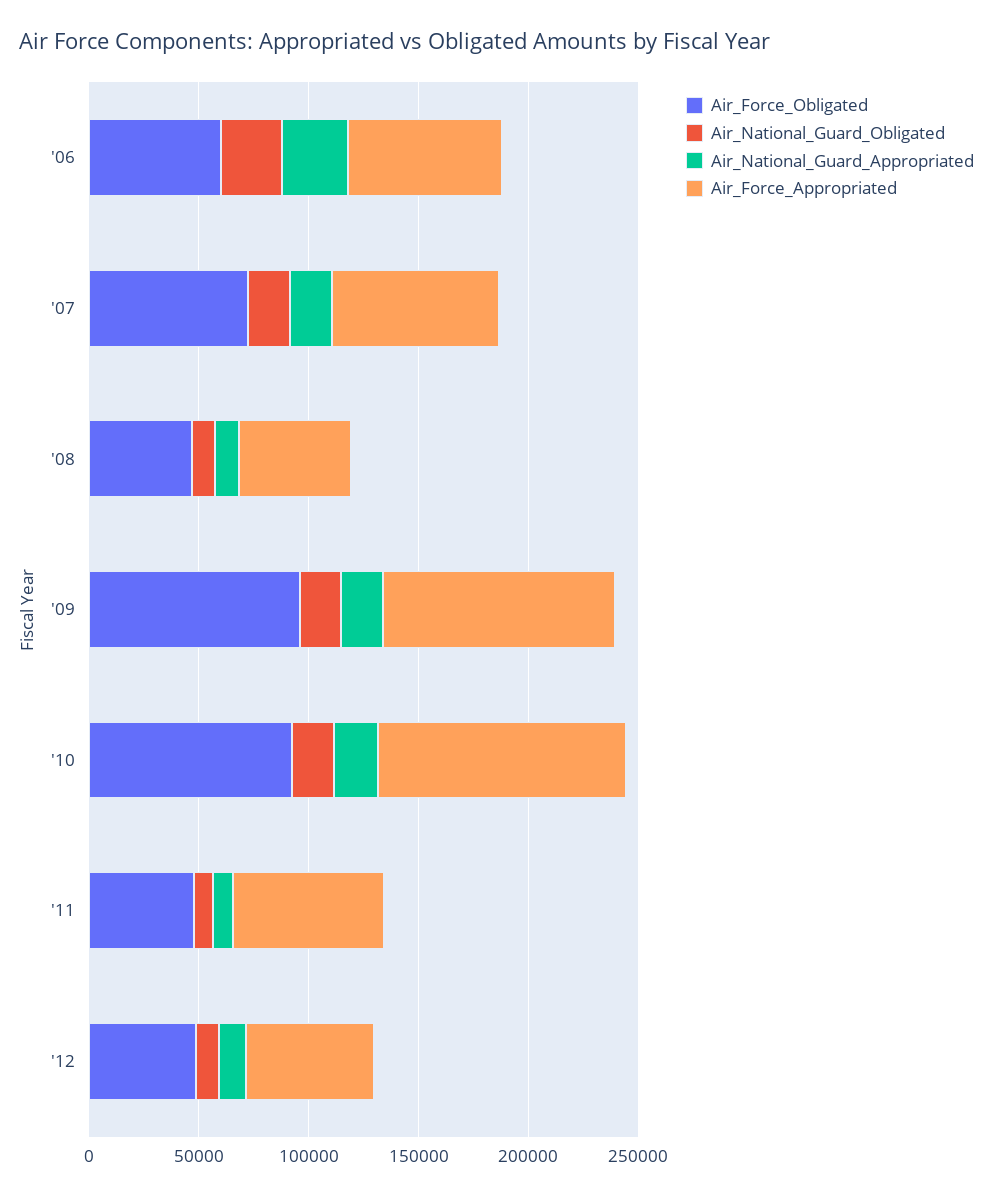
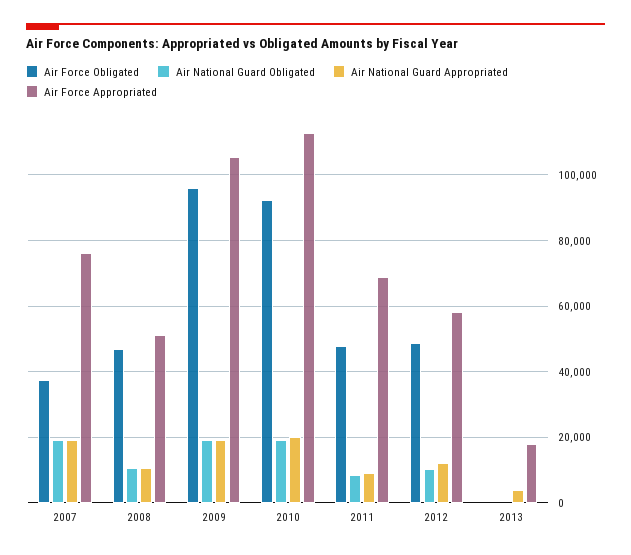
Air_Force_Obligated, '06: 60000 -> none
Air_National_Guard_Obligated, '06: 30000 -> none
Air_National_Guard_Appropriated, '06: 30000 -> none
Air_Force_Appropriated, '06: 70000 -> none
Air_Force_Obligated, '07: 70000 -> 38000
Air_Force_Obligated, 2013: none -> 0
Air_National_Guard_Obligated, 2013: none -> 0
Air_National_Guard_Appropriated, 2013: none -> 4000
Air_Force_Appropriated, 2013: none -> 18000

